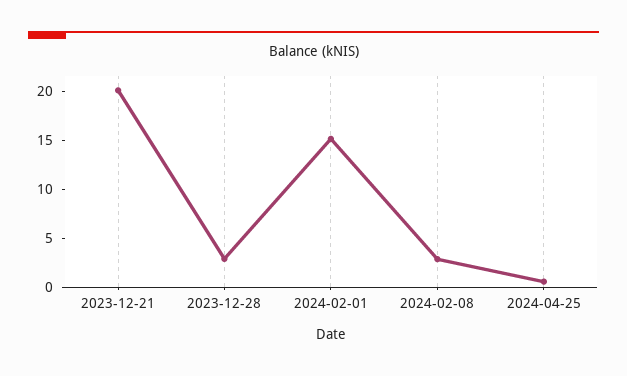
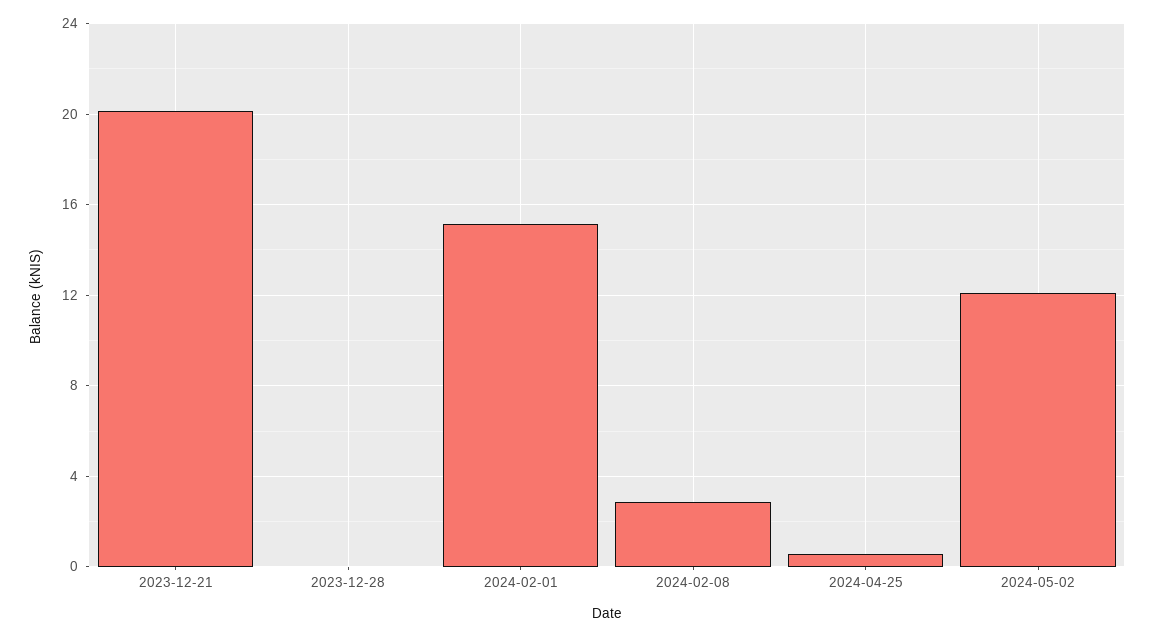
2023-12-28: 3 -> 0
2024-05-02: none -> 12

